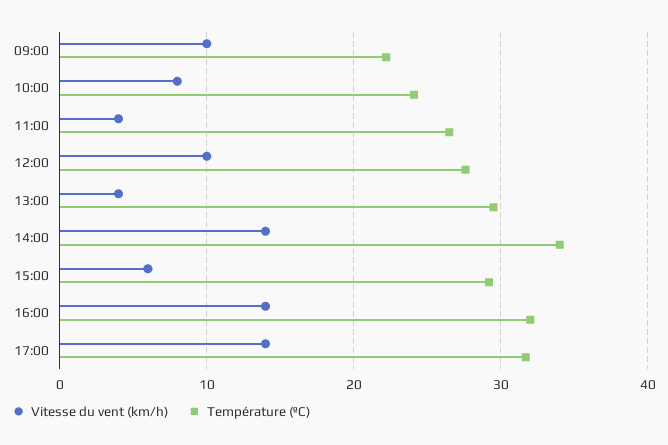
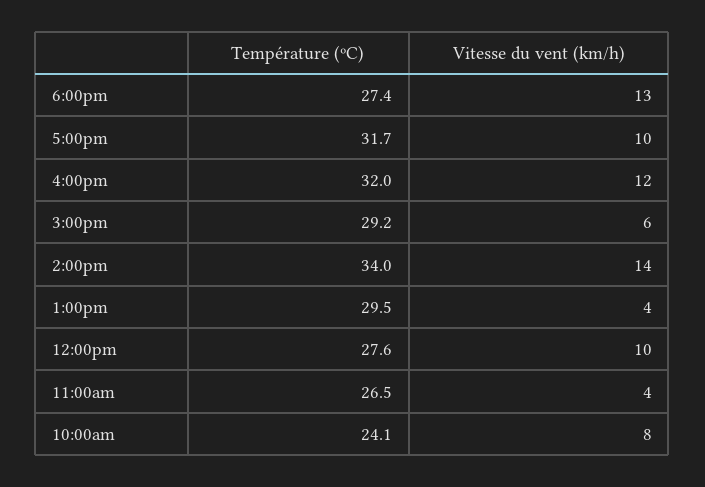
Vitesse du vent (km/h), 09:00: 10 -> none
Température (ºC), 09:00: 22 -> none
Vitesse du vent (km/h), 16:00: 14 -> 12
Vitesse du vent (km/h), 17:00: 14 -> 10
Température (ºC), 6:00pm: none -> 27.4
Vitesse du vent (km/h), 6:00pm: none -> 13

